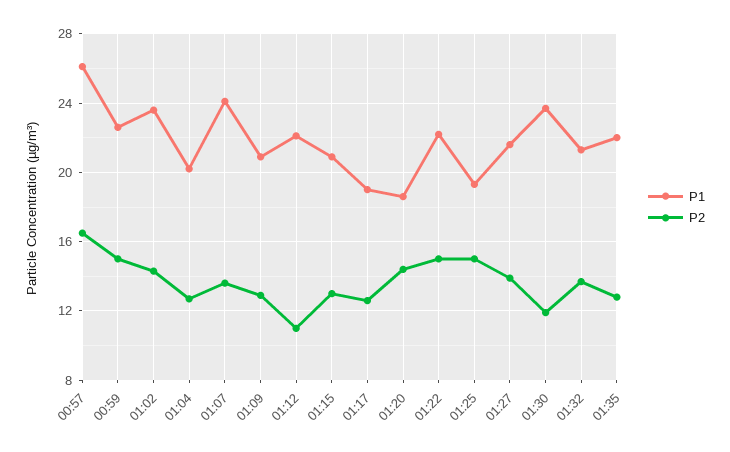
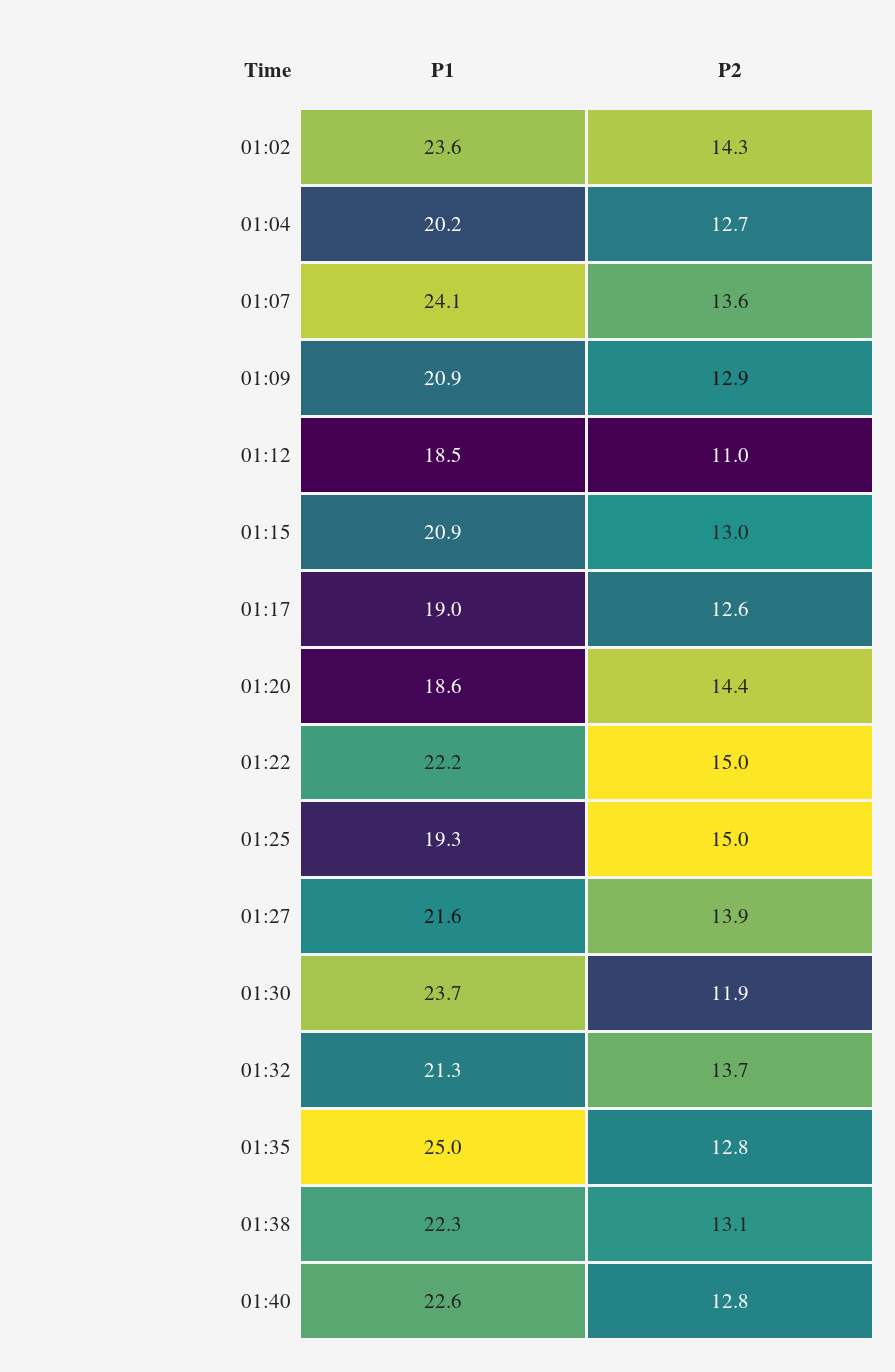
P1, 00:57: 26 -> none
P2, 00:57: 16.5 -> none
P1, 00:59: 22.5 -> none
P2, 00:59: 15 -> none
P1, 01:12: 22 -> 18.5
P1, 01:35: 22 -> 25
P1, 01:38: none -> 22.3
P2, 01:38: none -> 13.1
P1, 01:40: none -> 22.6
P2, 01:40: none -> 12.8

